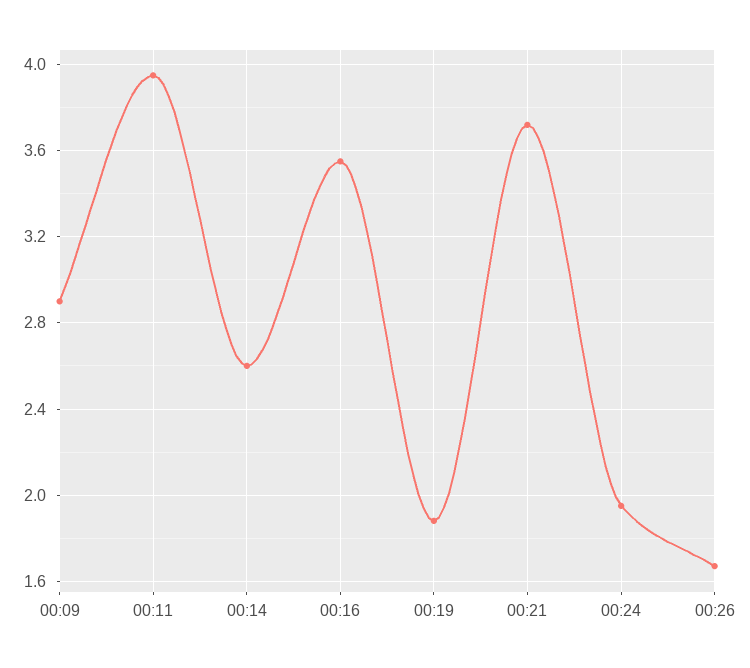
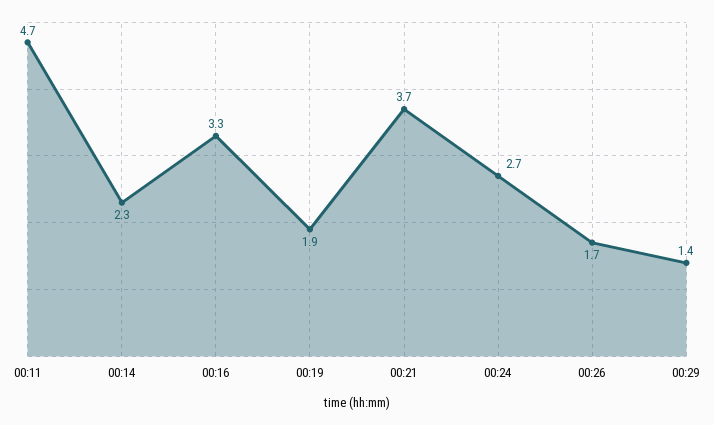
00:09: 2.9 -> none
00:11: 3.95 -> 4.7
00:14: 2.6 -> 2.3
00:16: 3.55 -> 3.3
00:24: 1.95 -> 2.7
00:29: none -> 1.4

